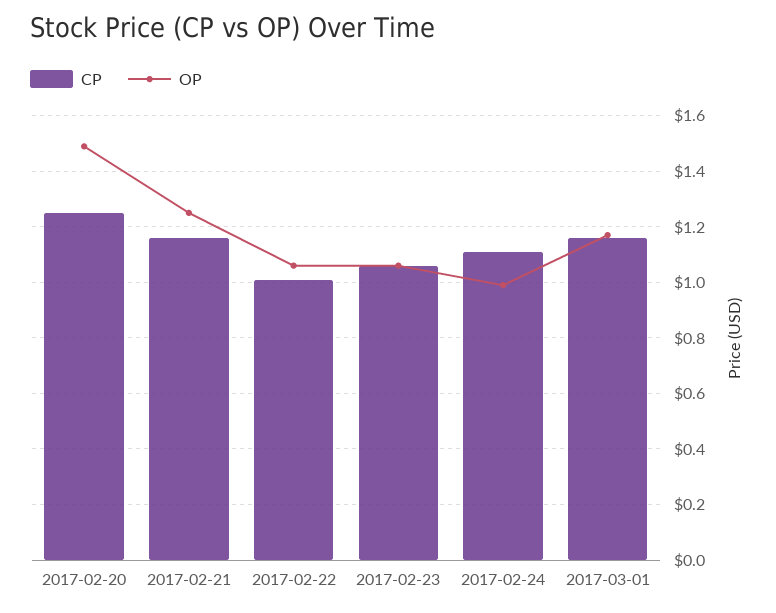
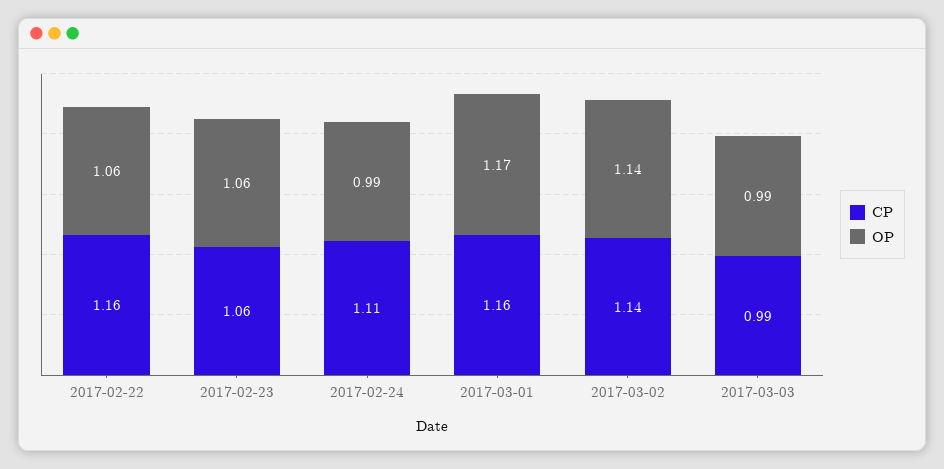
CP, 2017-02-20: 1.25 -> none
OP, 2017-02-20: 1.5 -> none
CP, 2017-02-21: 1.15 -> none
OP, 2017-02-21: 1.25 -> none
CP, 2017-02-22: 1 -> 1.16
CP, 2017-03-02: none -> 1.14
OP, 2017-03-02: none -> 1.14
CP, 2017-03-03: none -> 0.99
OP, 2017-03-03: none -> 0.99

